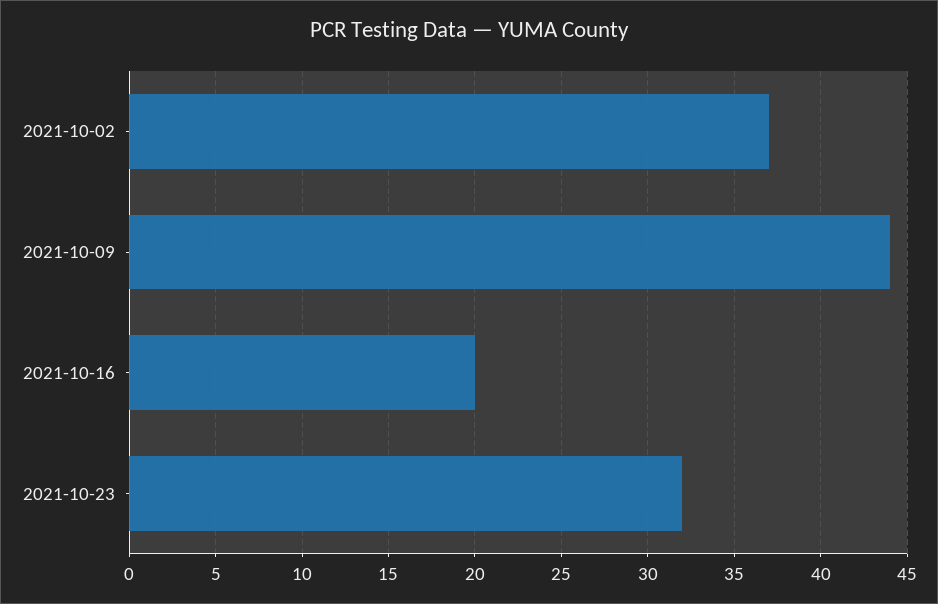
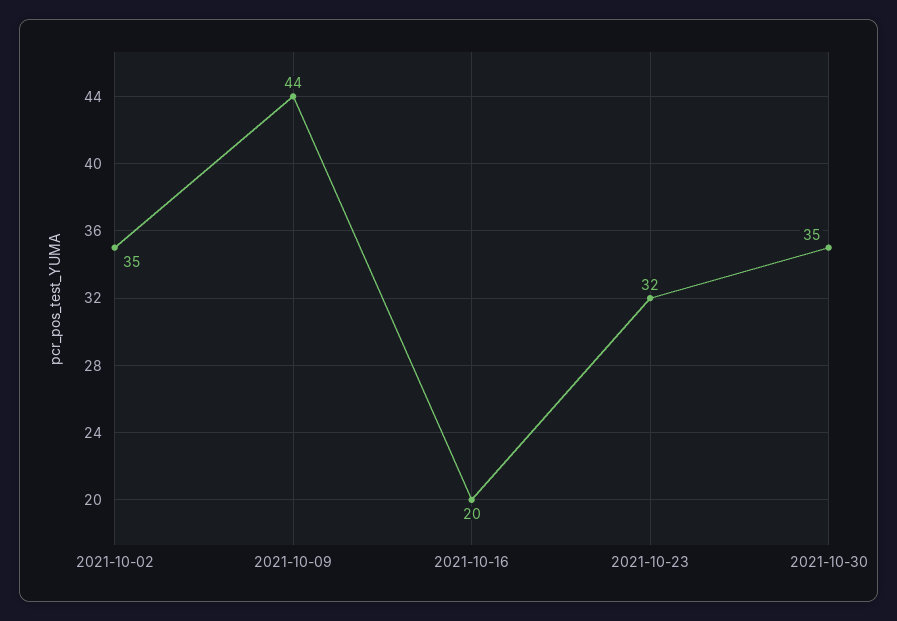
2021-10-02: 37 -> 35
2021-10-30: none -> 35

